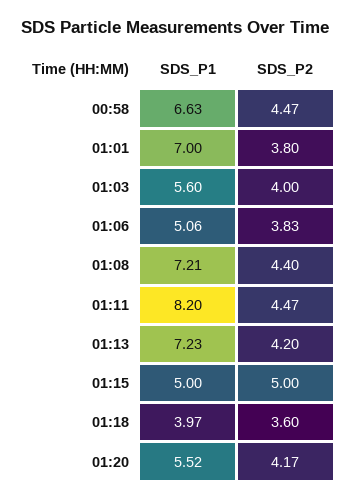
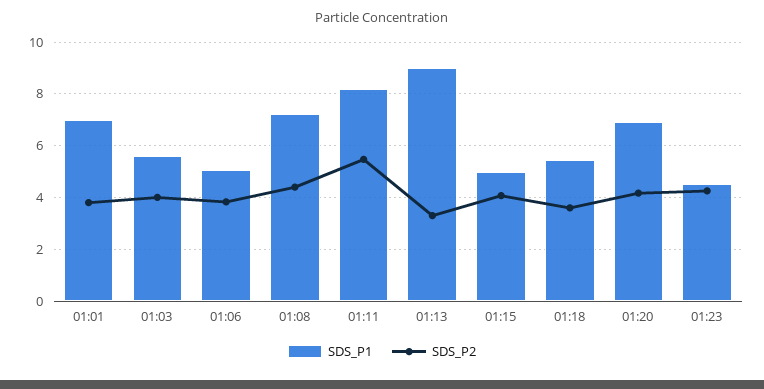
SDS_P1, 00:58: 6.63 -> none
SDS_P2, 00:58: 4.47 -> none
SDS_P2, 01:11: 4.47 -> 5.5
SDS_P1, 01:13: 7.23 -> 9
SDS_P2, 01:13: 4.2 -> 3.25
SDS_P2, 01:15: 5 -> 4
SDS_P1, 01:18: 3.97 -> 5.5
SDS_P1, 01:20: 5.52 -> 7
SDS_P1, 01:23: none -> 4.5
SDS_P2, 01:23: none -> 4.25

